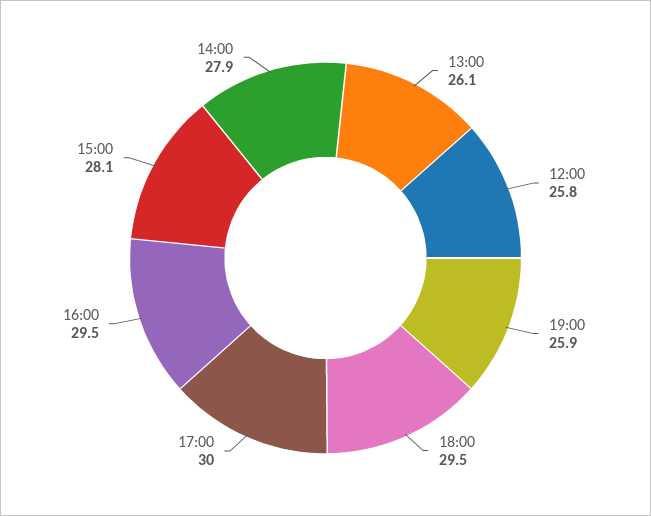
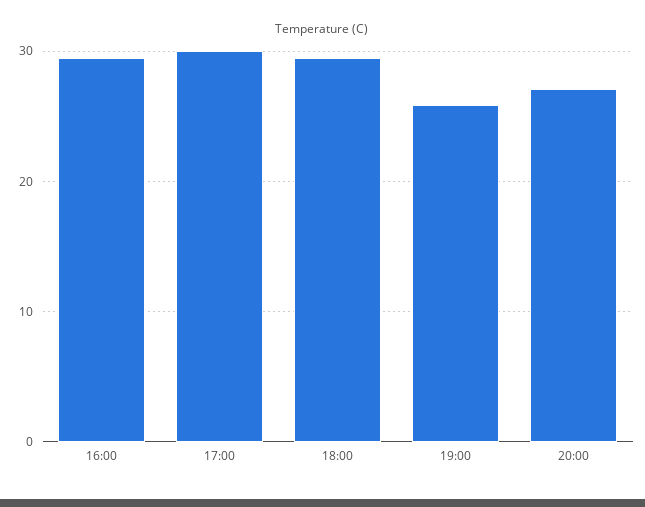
13:00: 26.1 -> none
12:00: 25.8 -> none
15:00: 28.1 -> none
14:00: 27.9 -> none
20:00: none -> 27

